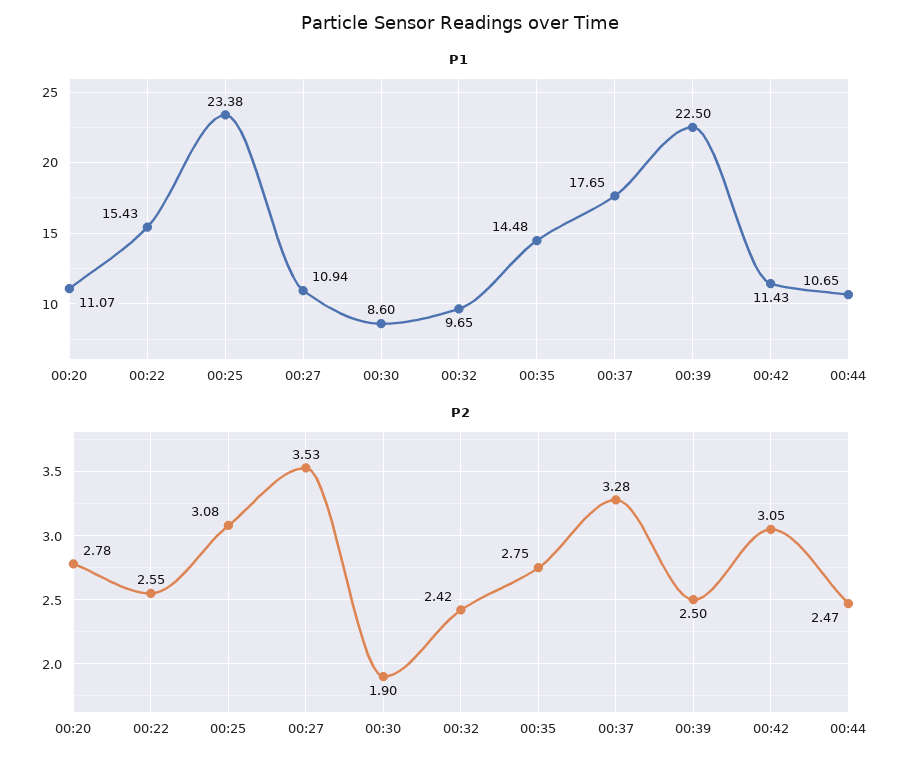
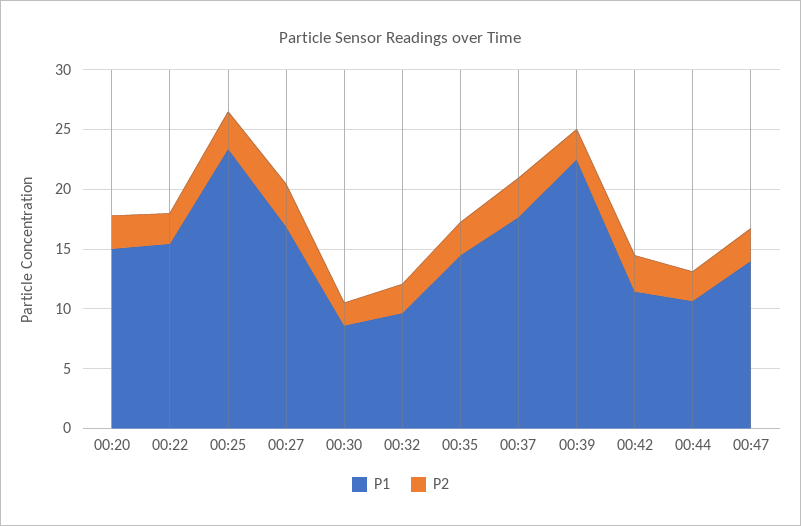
P1, 00:20: 11.07 -> 15
P1, 00:27: 10.94 -> 17
P1, 00:47: none -> 14
P2, 00:47: none -> 3

